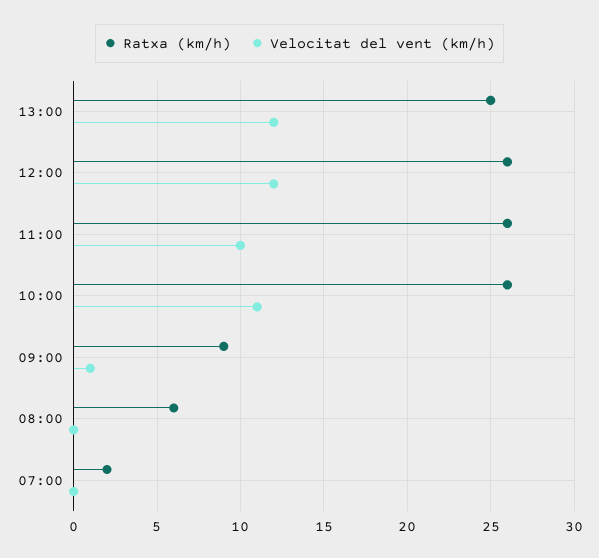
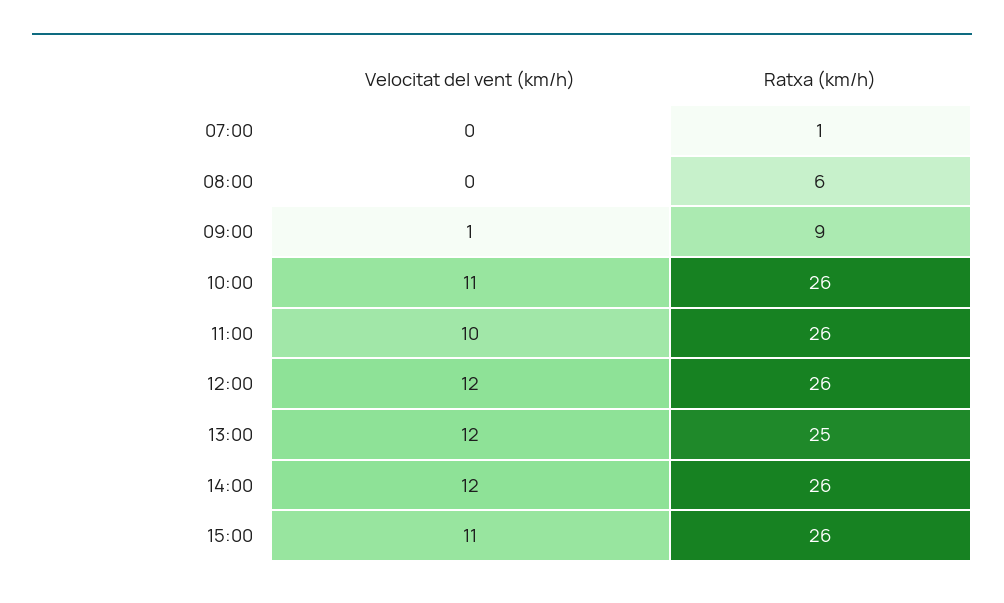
Ratxa (km/h), 07:00: 2 -> 1
Velocitat del vent (km/h), 14:00: none -> 12
Ratxa (km/h), 14:00: none -> 26
Velocitat del vent (km/h), 15:00: none -> 11
Ratxa (km/h), 15:00: none -> 26

